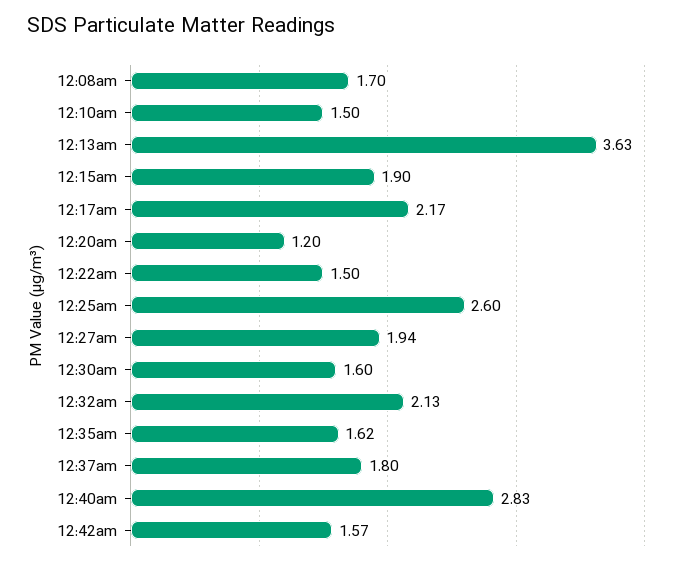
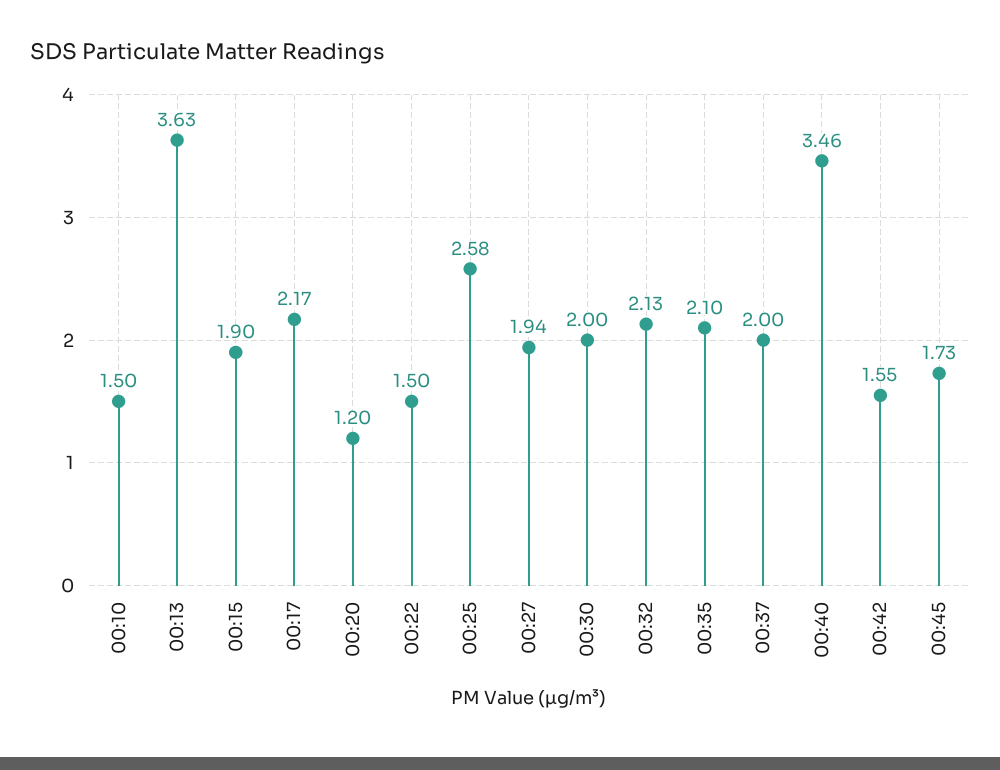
12:08am: 1.7 -> none
12:25am: 2.6 -> 2.58
12:30am: 1.6 -> 2
12:35am: 1.62 -> 2.1
12:37am: 1.8 -> 2
12:40am: 2.83 -> 3.46
12:42am: 1.57 -> 1.55
00:45: none -> 1.73

